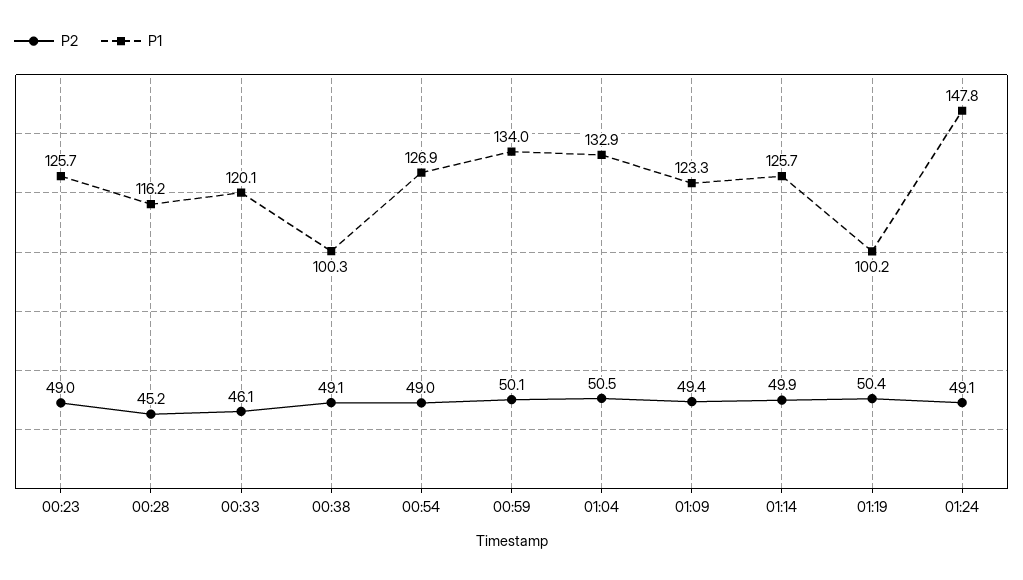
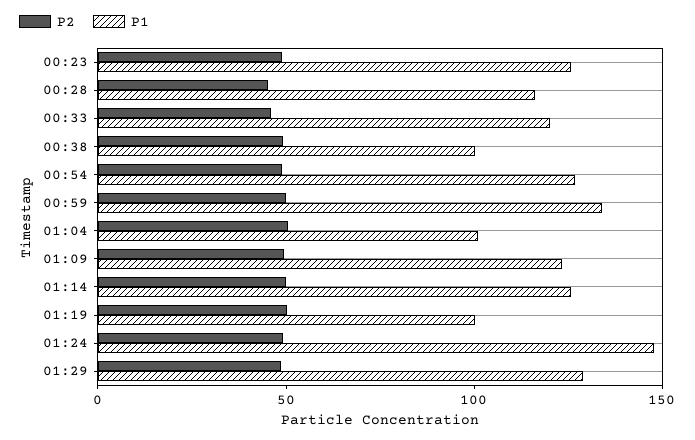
P1, 01:04: 132.9 -> 100
P2, 01:29: none -> 50
P1, 01:29: none -> 130

